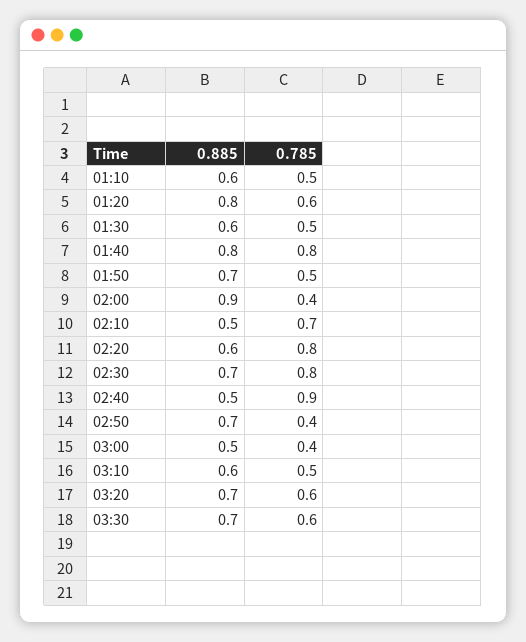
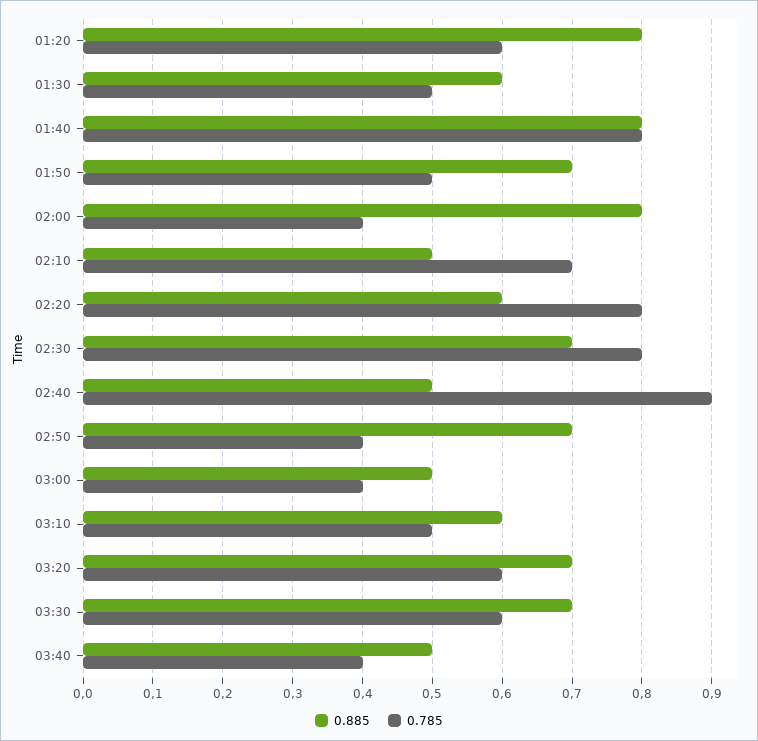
0.885, 01:10: 0.6 -> none
0.785, 01:10: 0.5 -> none
0.885, 02:00: 0.9 -> 0.8
0.885, 03:40: none -> 0.5
0.785, 03:40: none -> 0.4

